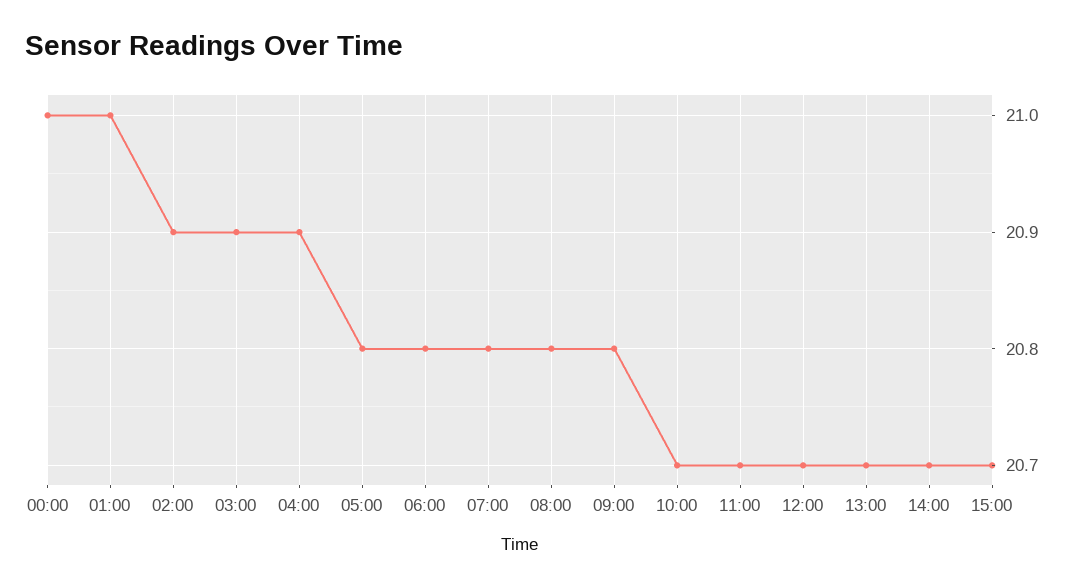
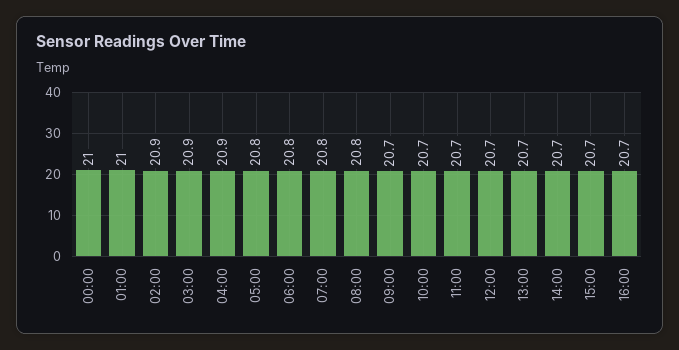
09:00: 20.8 -> 20.7
16:00: none -> 20.7

